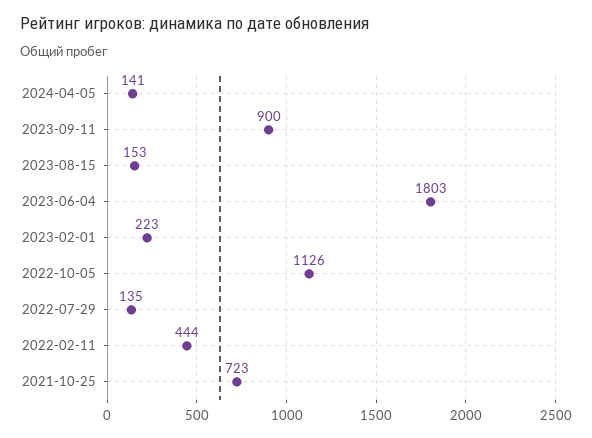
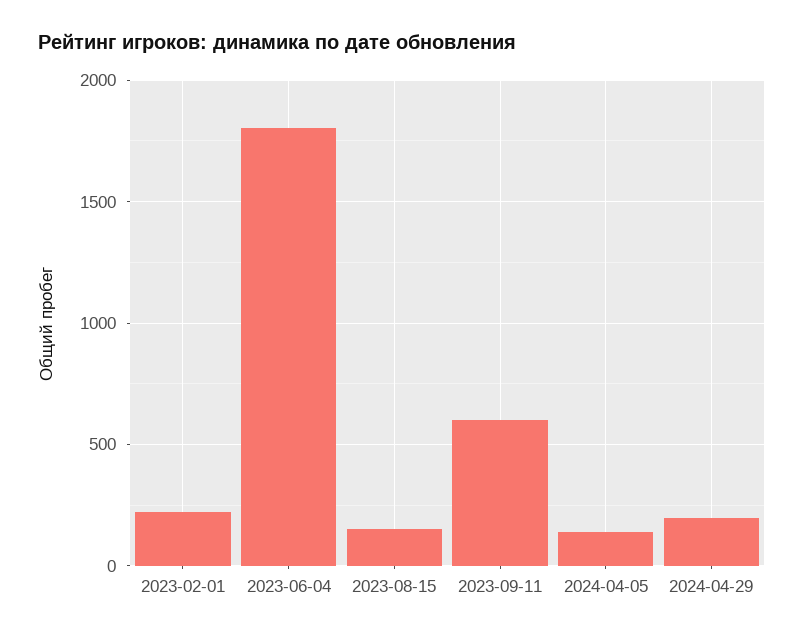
2023-09-11: 900 -> 600
2022-10-05: 1126 -> none
2022-07-29: 135 -> none
2022-02-11: 444 -> none
2021-10-25: 723 -> none
2024-04-29: none -> 200

